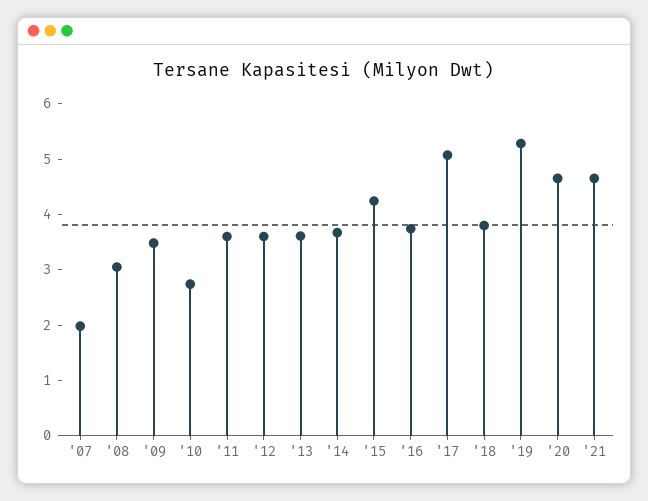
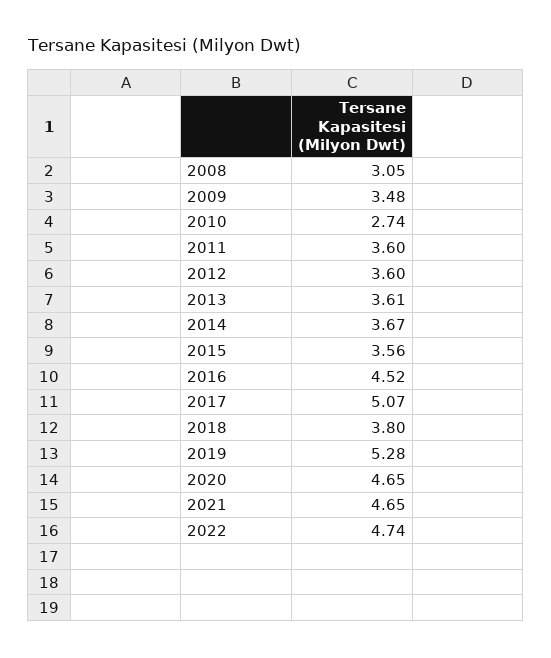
'07: 2 -> none
'15: 4.2 -> 3.56
'16: 3.8 -> 4.52
2022: none -> 4.74

